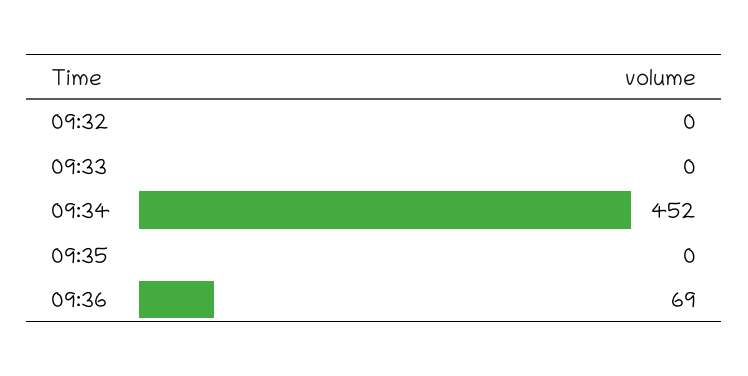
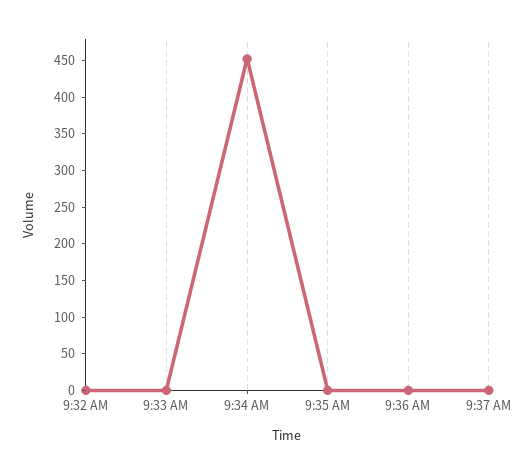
09:36: 69 -> 0
9:37 AM: none -> 0

